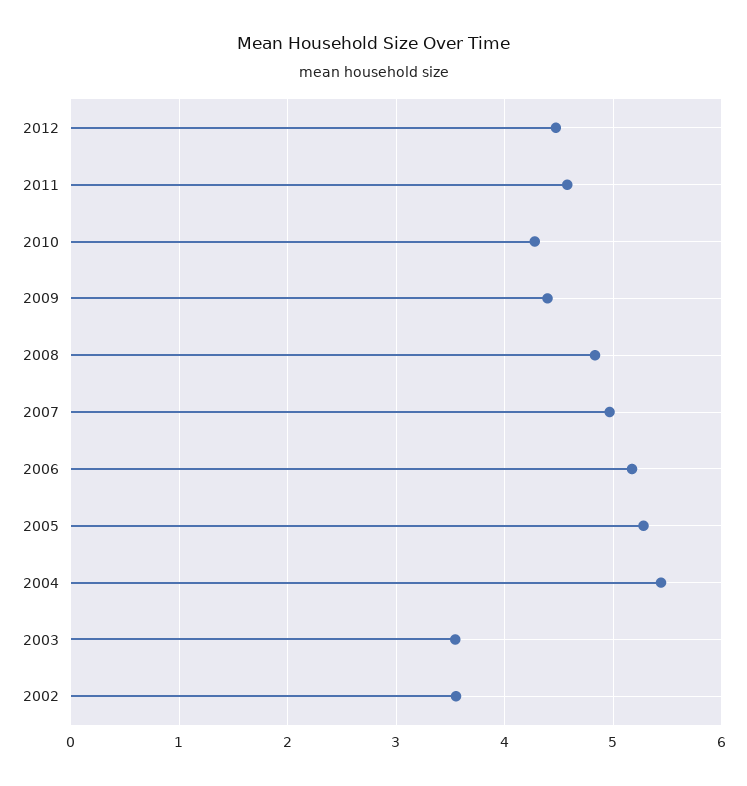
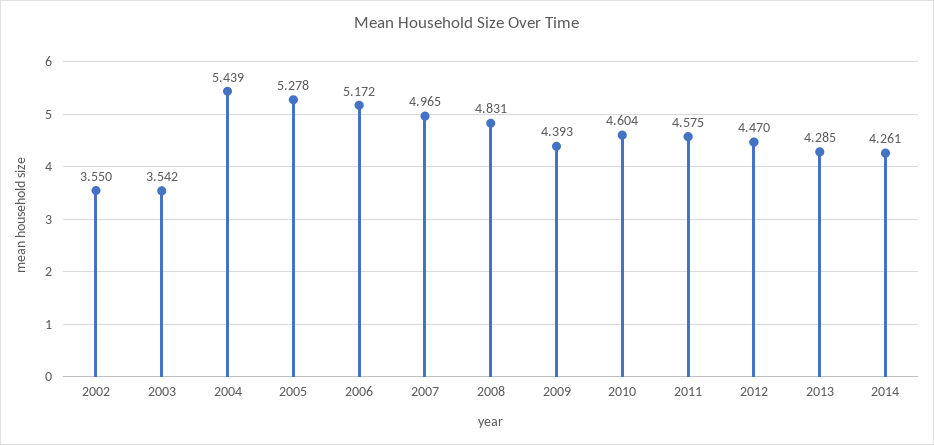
2010: 4.3 -> 4.604
2013: none -> 4.285
2014: none -> 4.261

